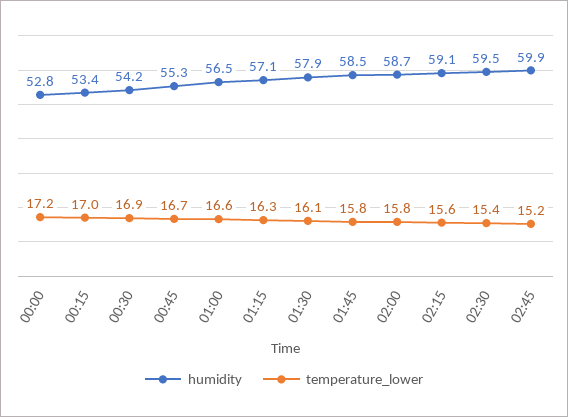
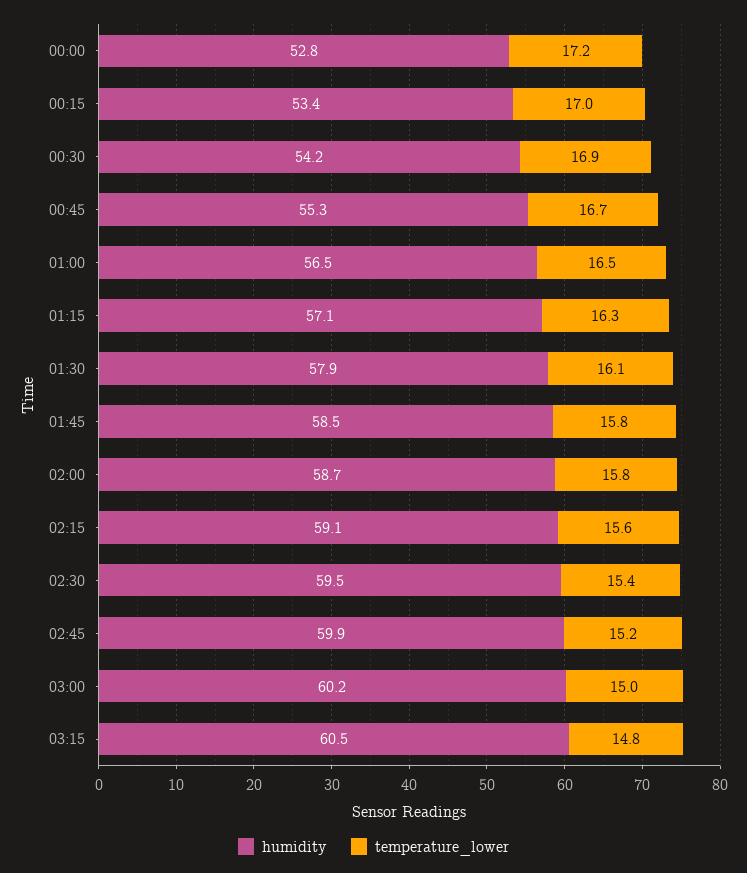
temperature_lower, 01:00: 16.6 -> 16.5
humidity, 03:00: none -> 60.2
temperature_lower, 03:00: none -> 15
humidity, 03:15: none -> 60.5
temperature_lower, 03:15: none -> 14.8

